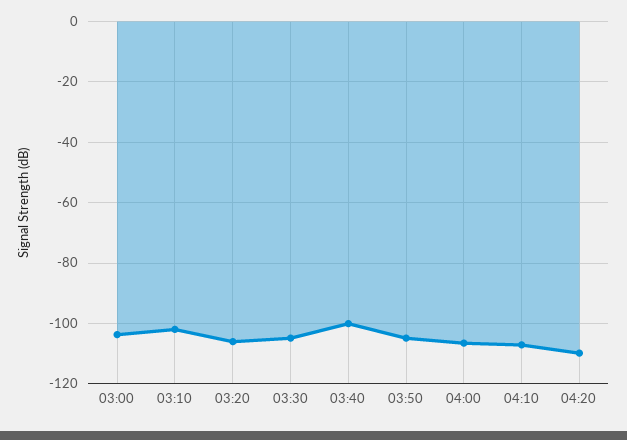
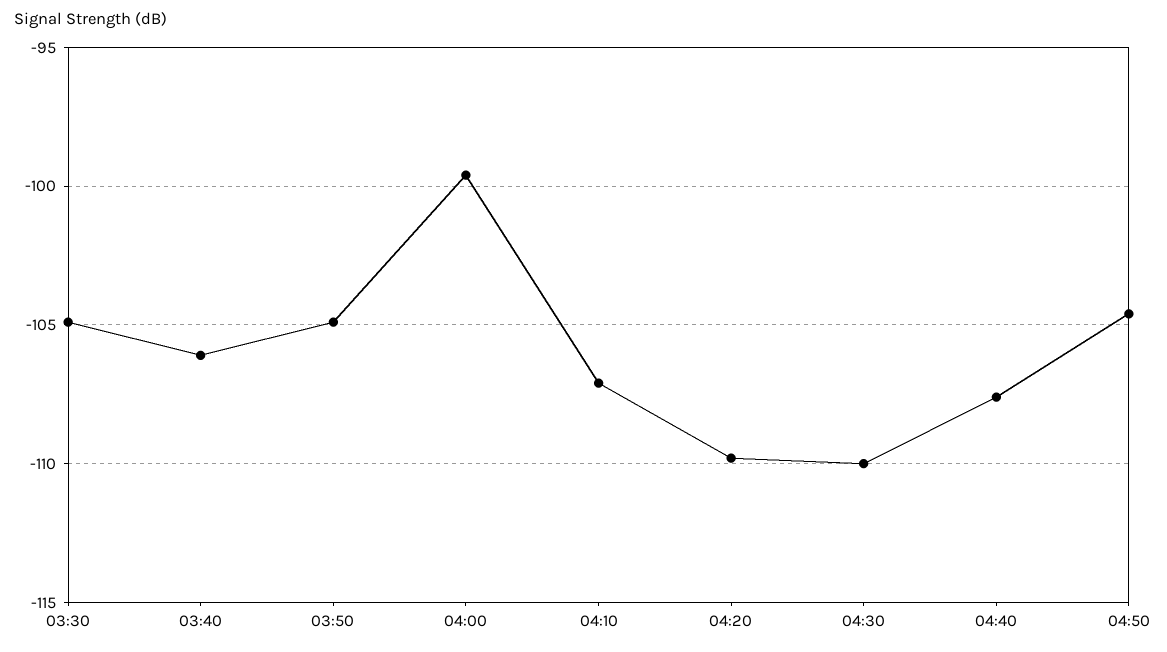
03:00: -104 -> none
03:10: -102 -> none
03:20: -106 -> none
03:40: -100 -> -106
04:00: -106 -> -99.5
04:30: none -> -110
04:40: none -> -107.5
04:50: none -> -104.5

